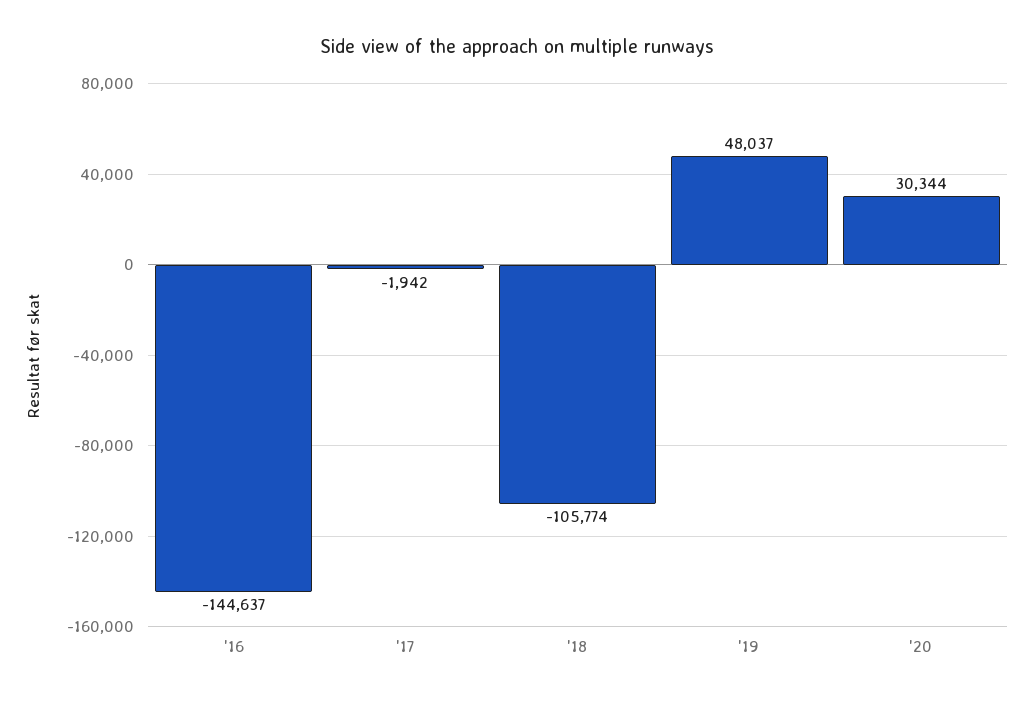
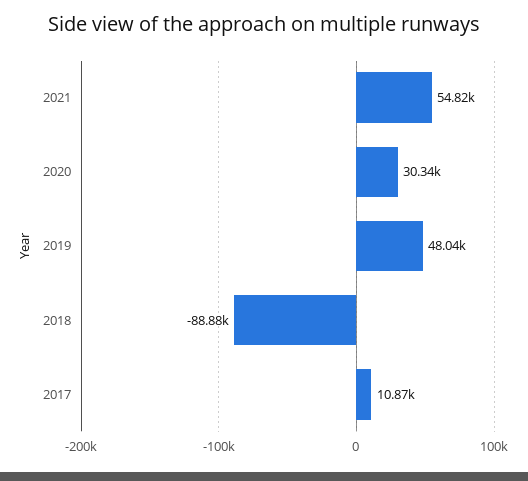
'16: -144637 -> none
'17: -1942 -> 10870
'18: -105774 -> -88880
2021: none -> 54820

